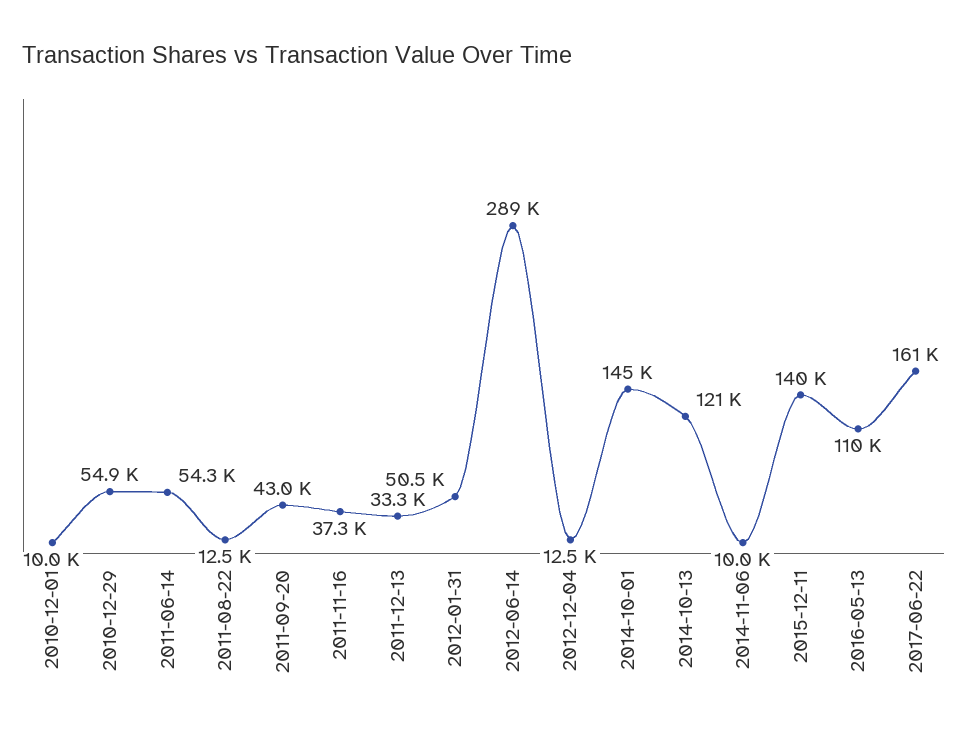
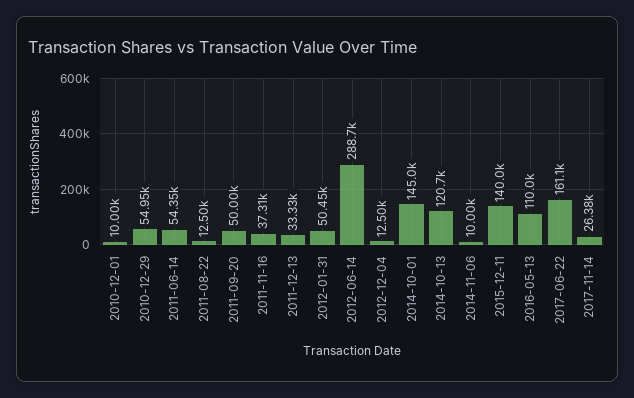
2011-09-20: 43000 -> 50000
2017-11-14: none -> 26380

